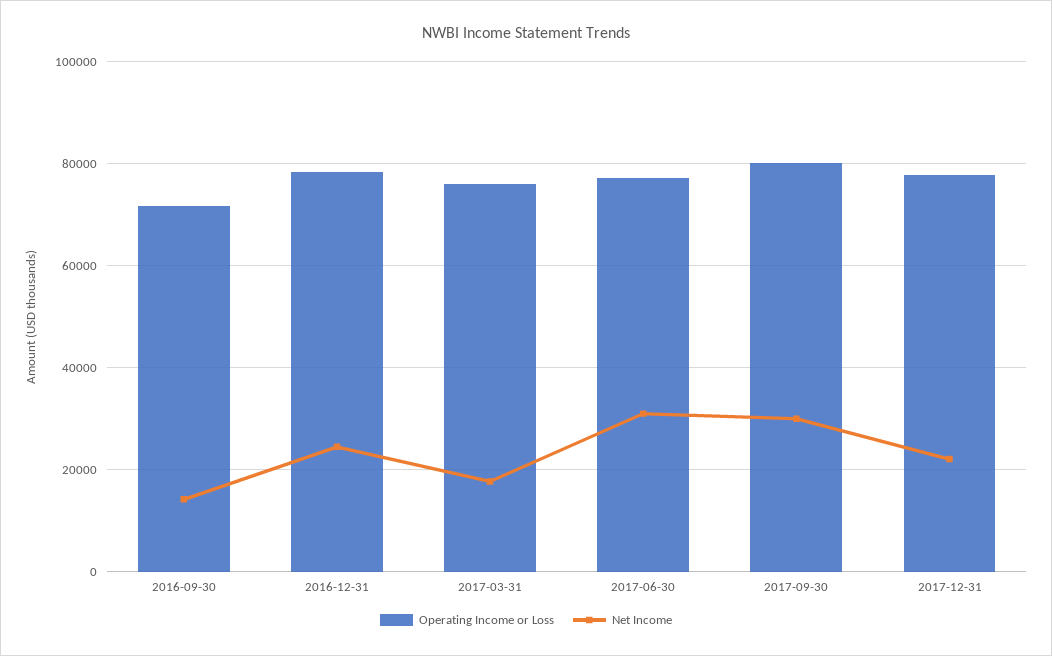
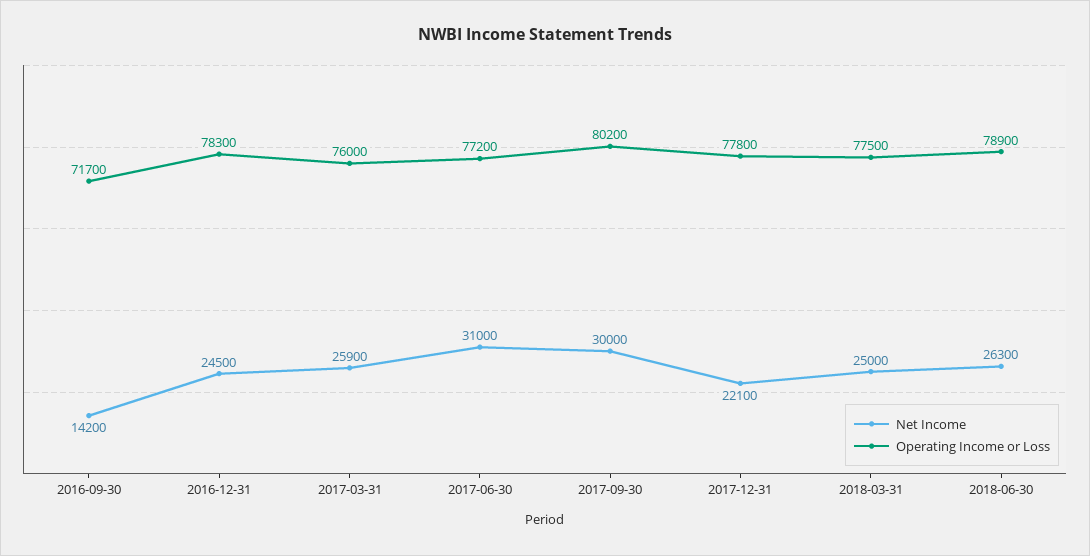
Net Income, 2017-03-31: 18000 -> 25900
Net Income, 2018-03-31: none -> 25000
Operating Income or Loss, 2018-03-31: none -> 77500
Net Income, 2018-06-30: none -> 26300
Operating Income or Loss, 2018-06-30: none -> 78900

